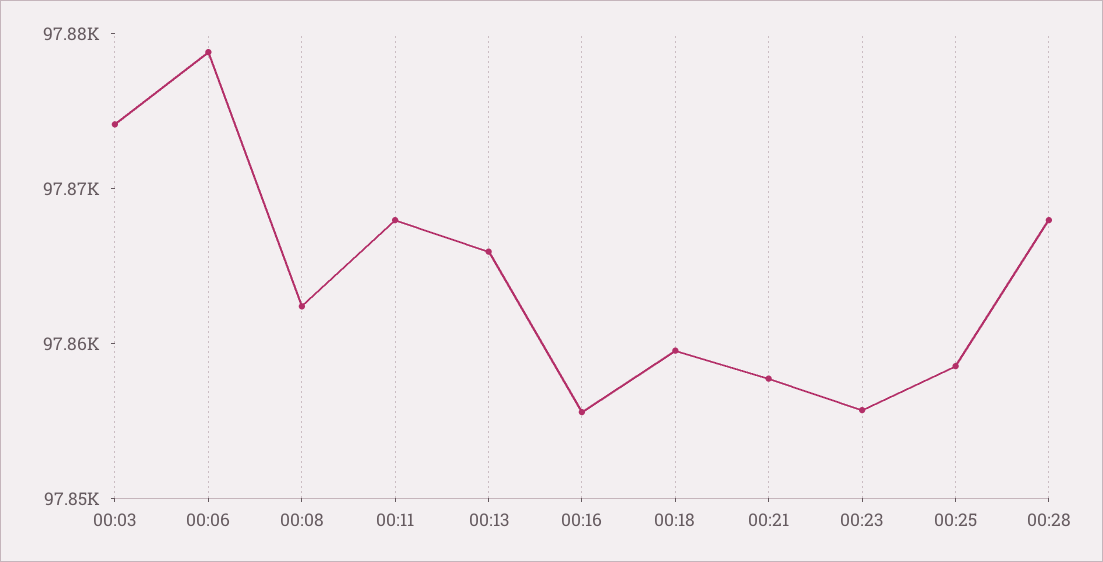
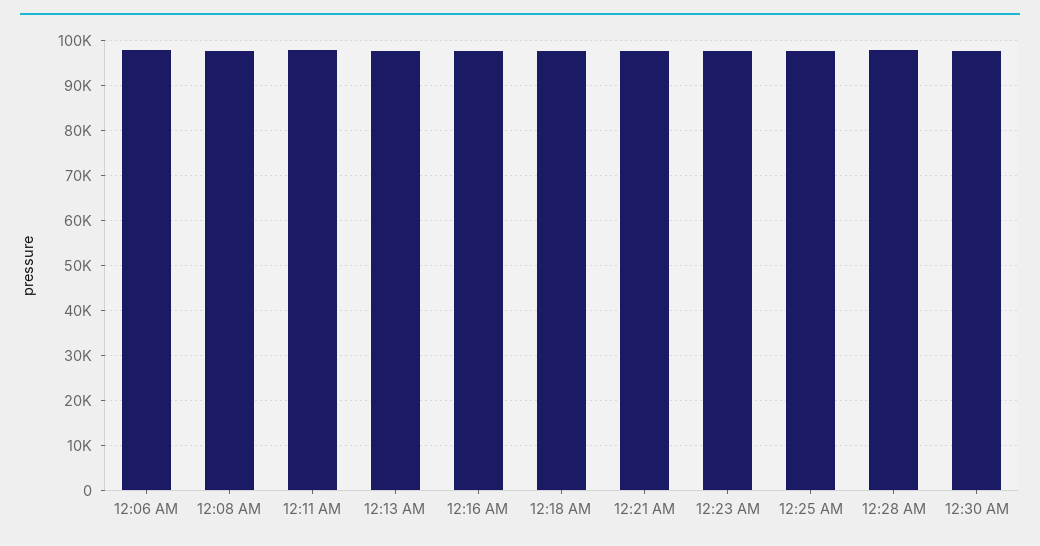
00:03: 97874 -> none
12:30 AM: none -> 98000

